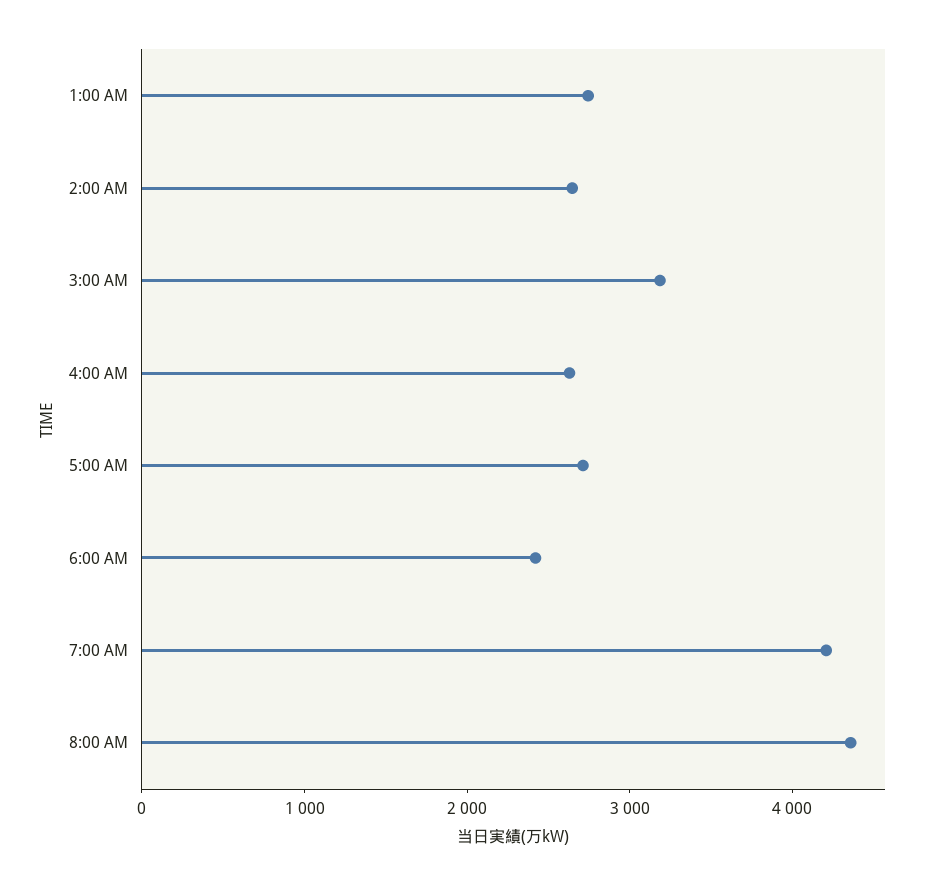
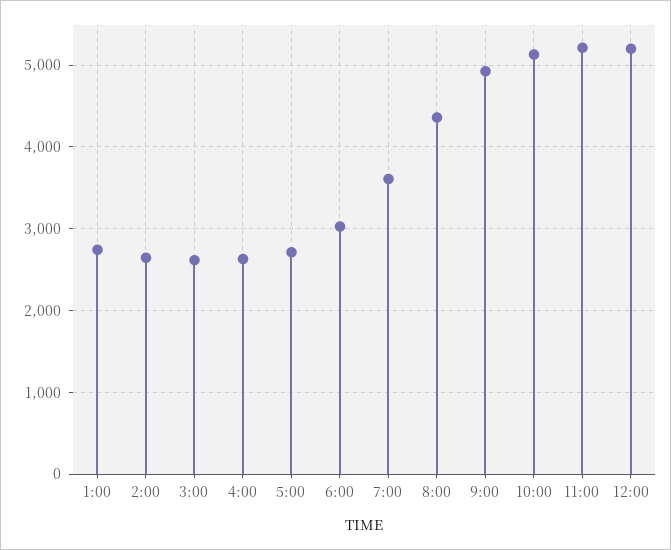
3:00 AM: 3200 -> 2600
6:00 AM: 2400 -> 3000
7:00 AM: 4200 -> 3600
9:00: none -> 4900
10:00: none -> 5100
11:00: none -> 5200
12:00: none -> 5200

